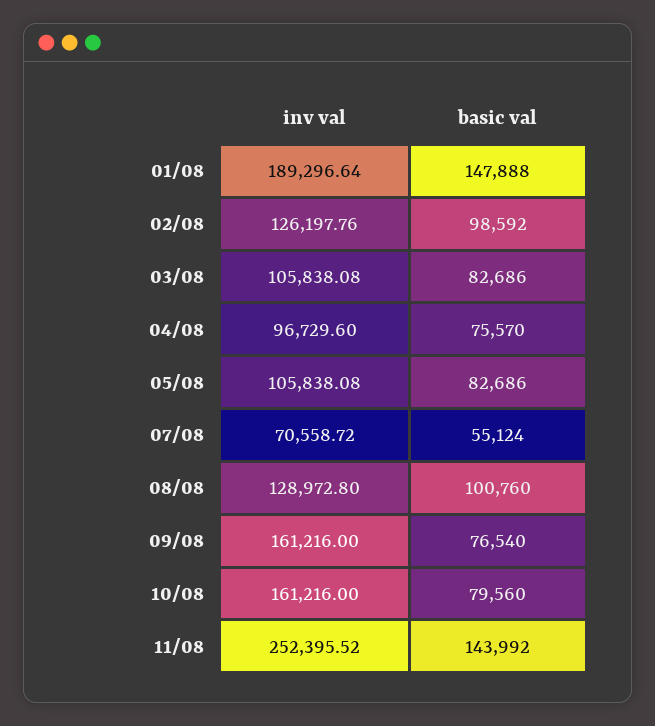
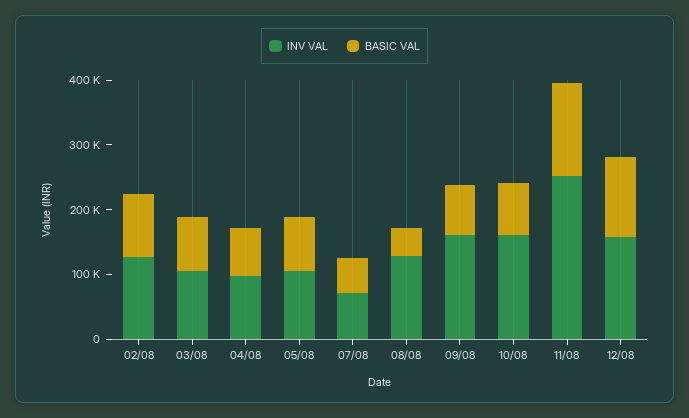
inv val, 01/08: 189296.64 -> none
basic val, 01/08: 147888 -> none
basic val, 08/08: 100760 -> 40000
inv val, 12/08: none -> 160000
basic val, 12/08: none -> 120000

